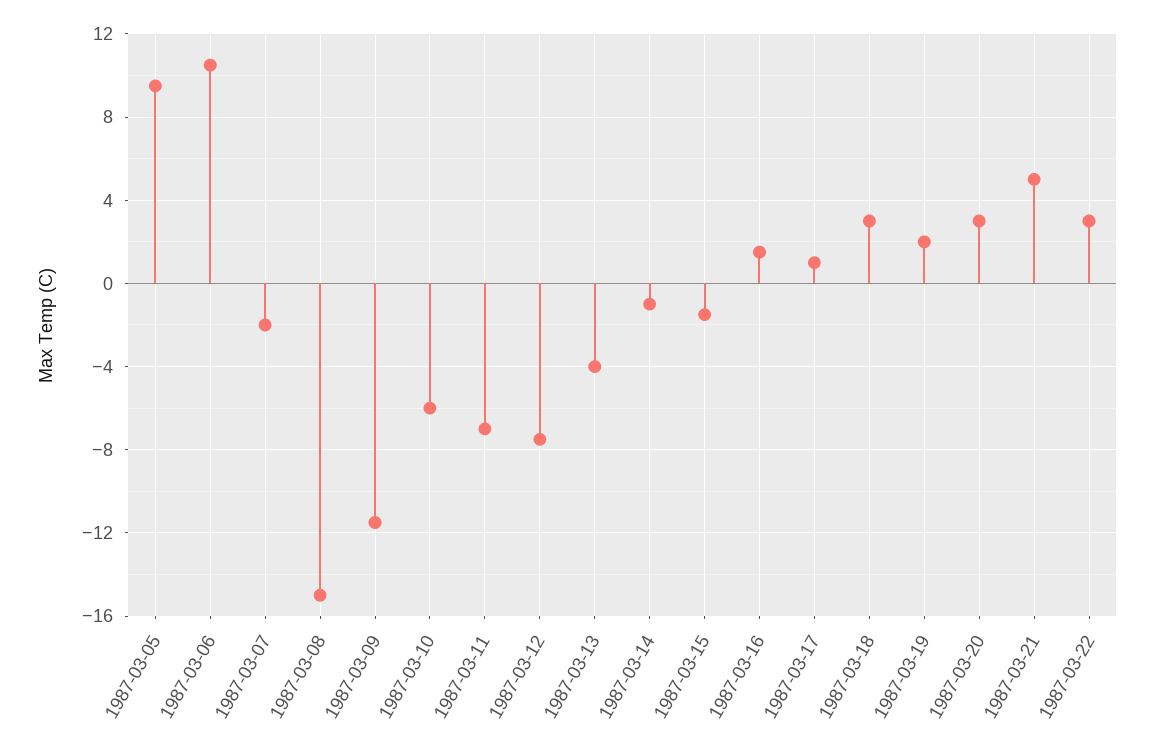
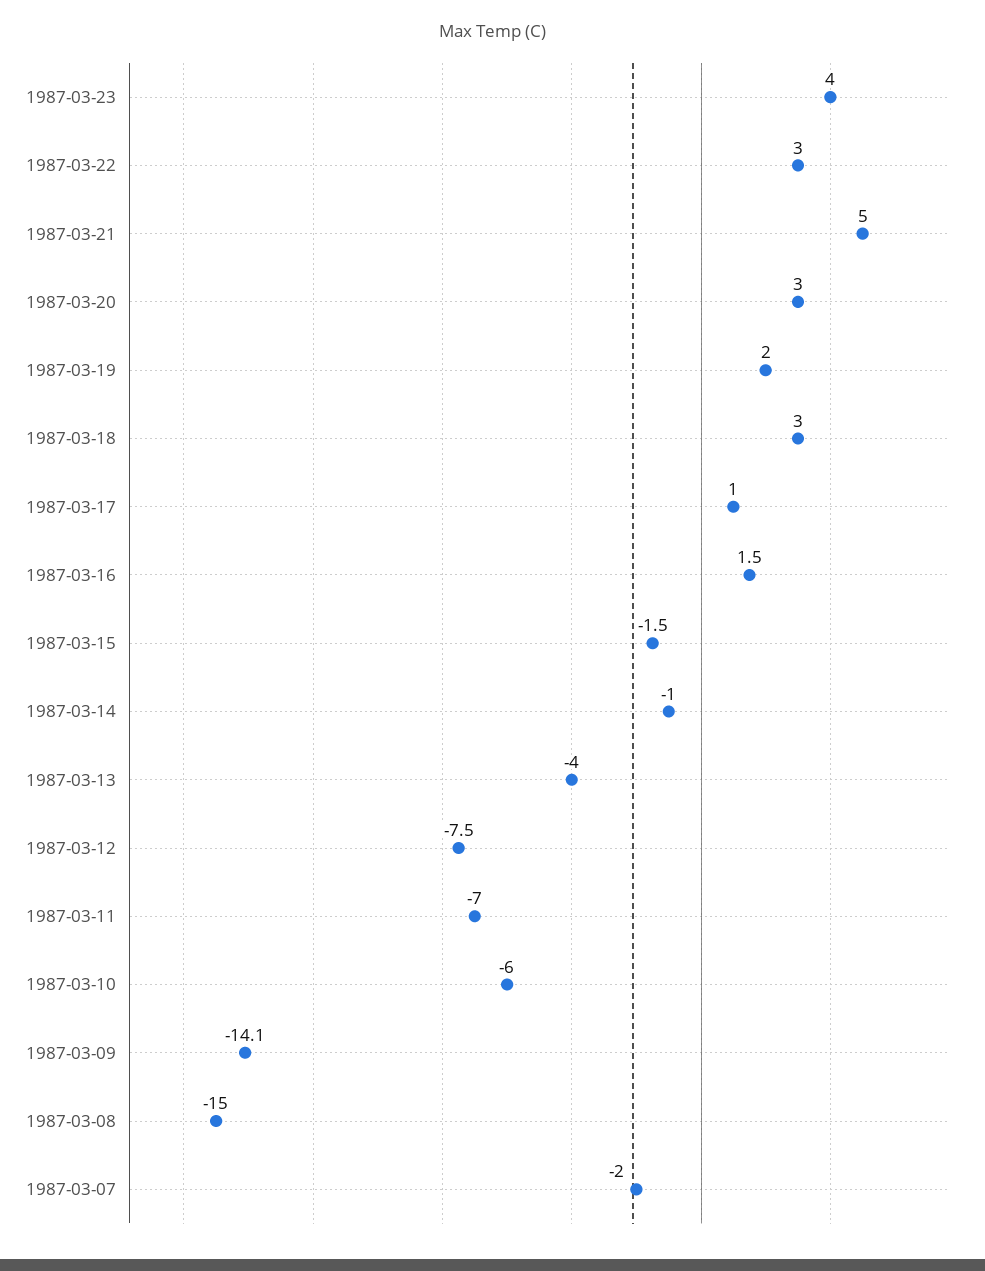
1987-03-05: 9.5 -> none
1987-03-06: 10.5 -> none
1987-03-09: -11.5 -> -14.1
1987-03-23: none -> 4

